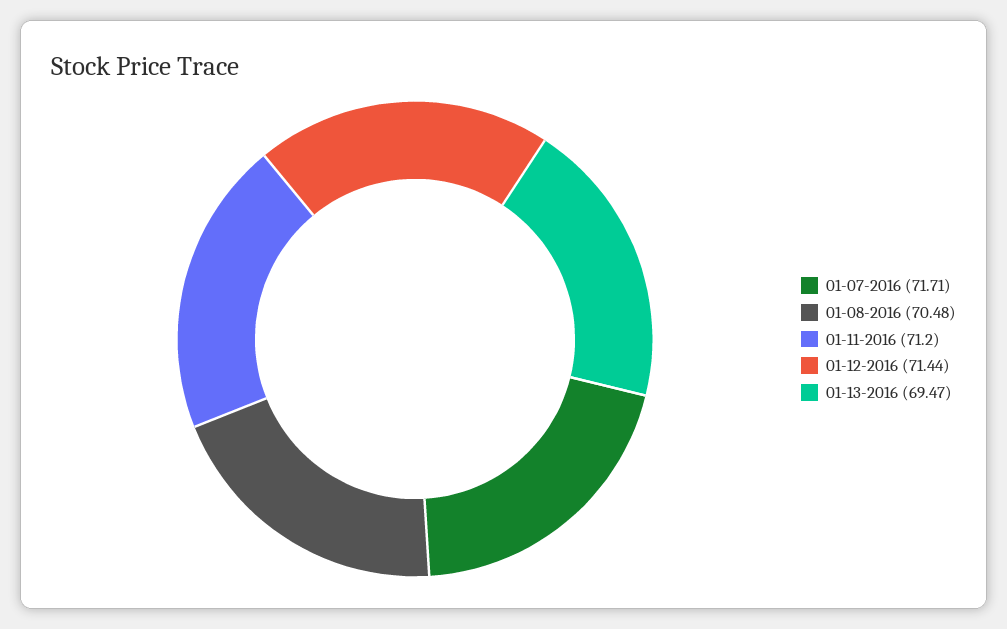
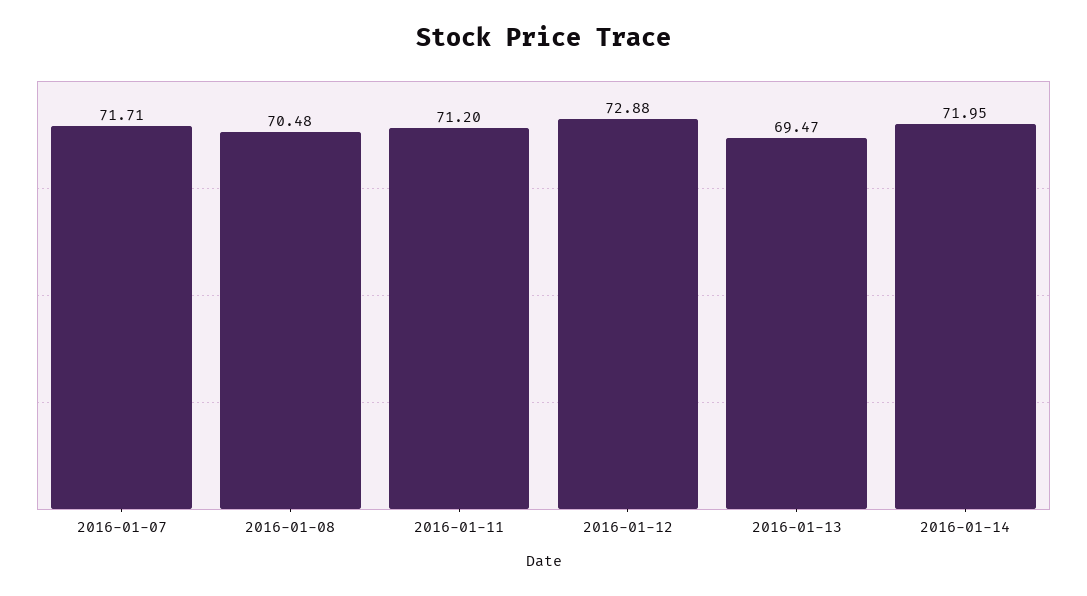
01-12-2016: 71.44 -> 72.88
2016-01-14: none -> 71.95

